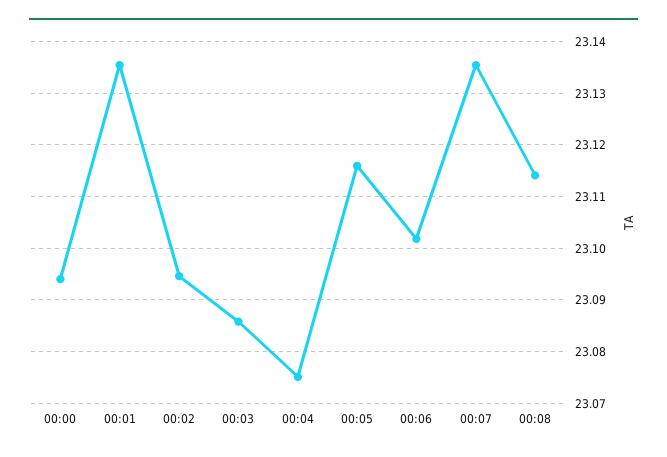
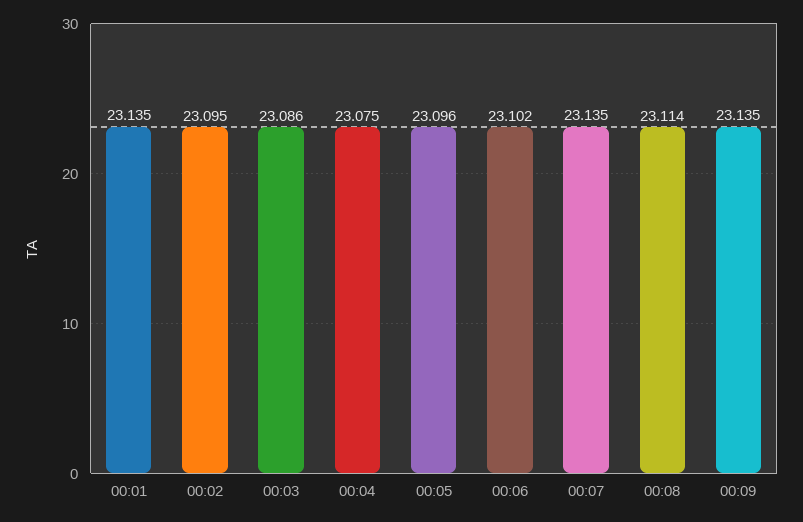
00:00: 23.094 -> none
00:05: 23.116 -> 23.096
00:09: none -> 23.135

